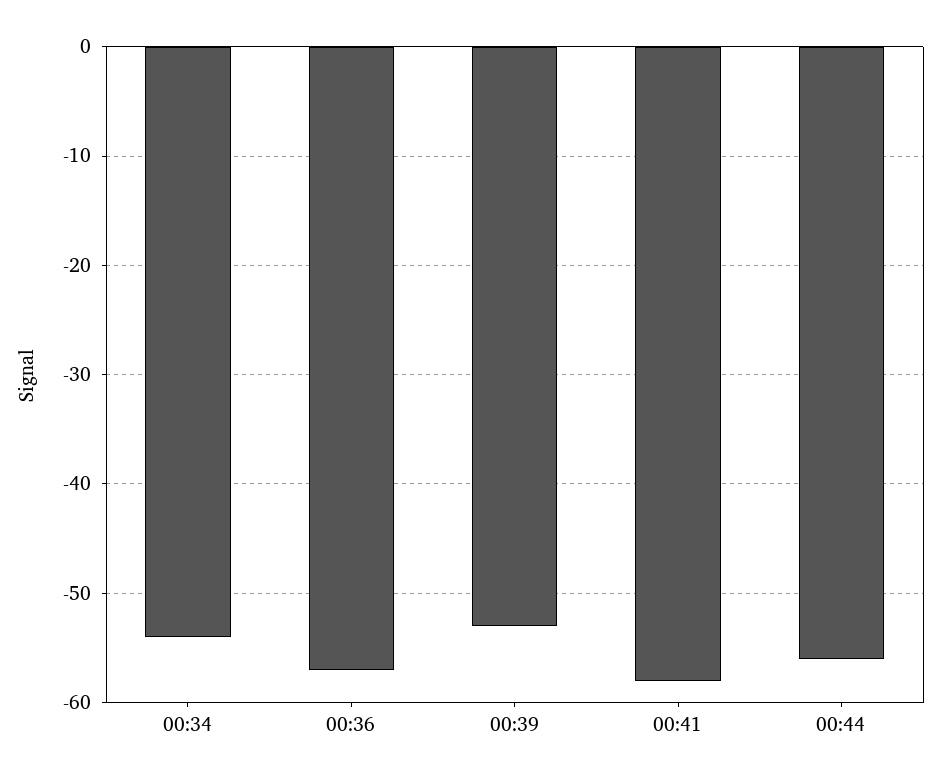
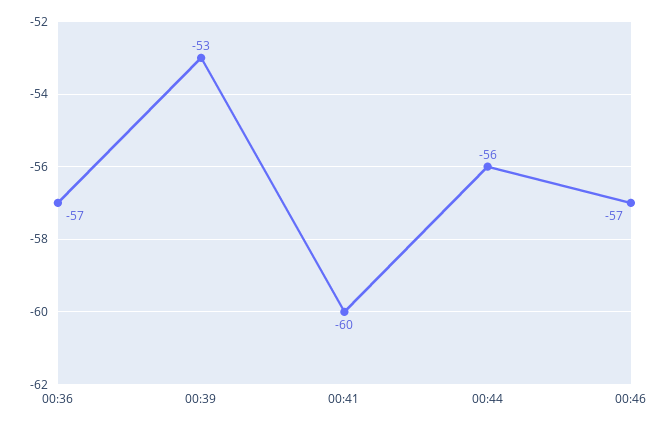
00:34: -54 -> none
00:41: -58 -> -60
00:46: none -> -57

